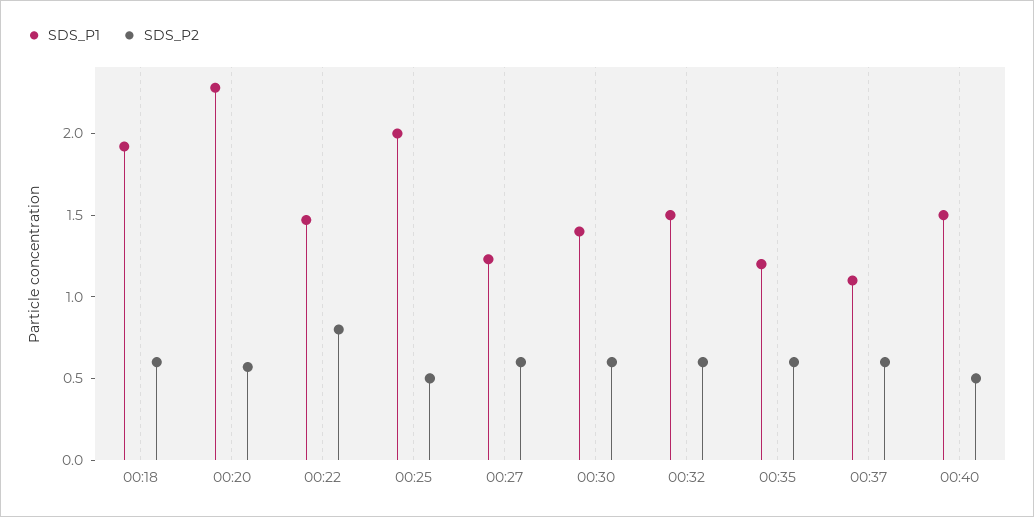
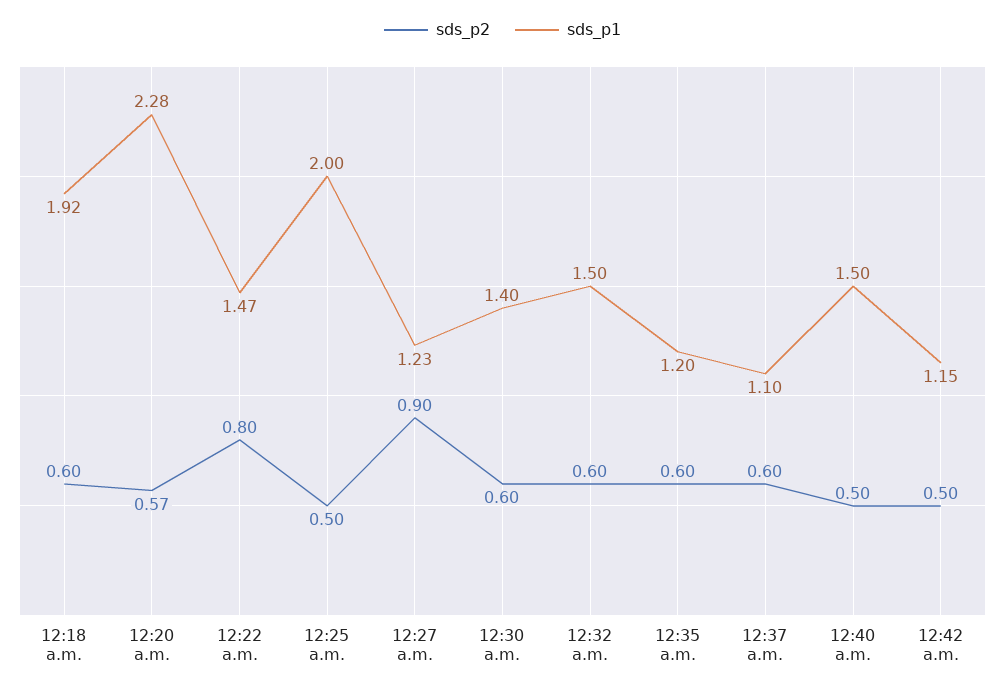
SDS_P2, 00:27: 0.6 -> 0.9
SDS_P2, 12:42 a.m.: none -> 0.5
SDS_P1, 12:42 a.m.: none -> 1.15

